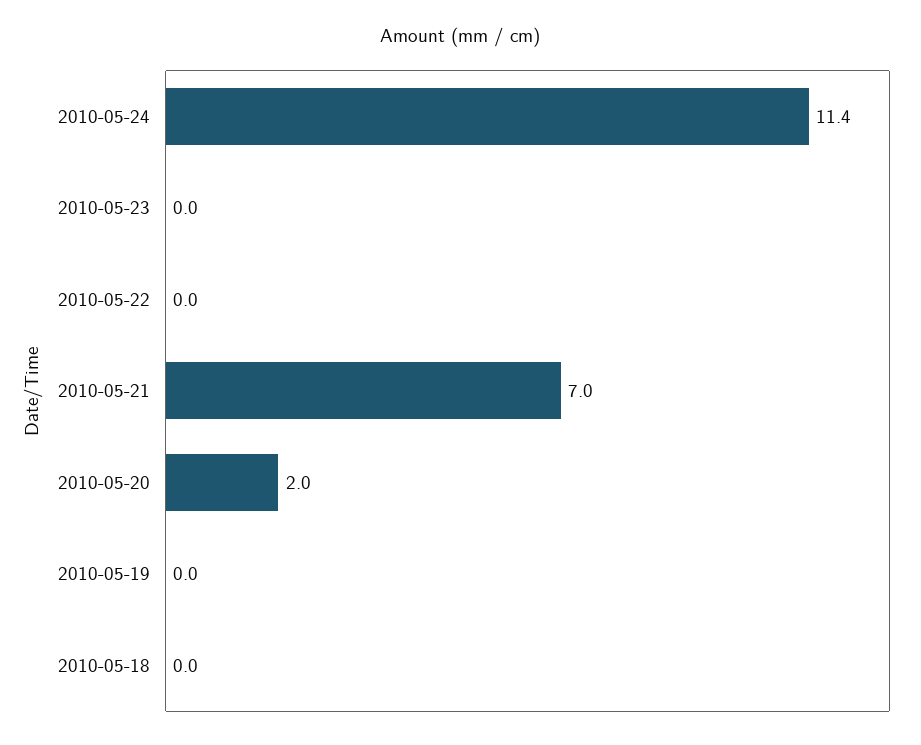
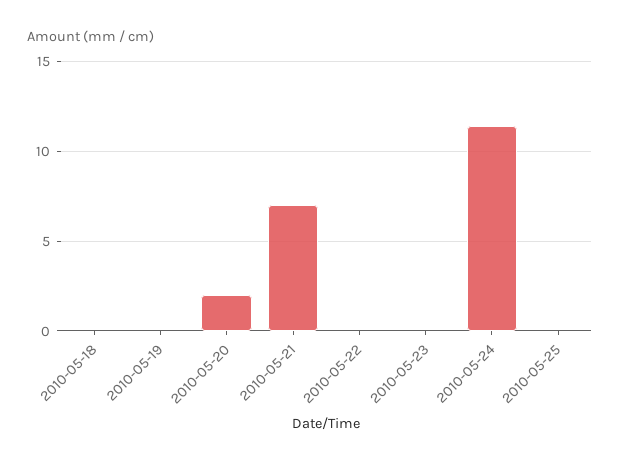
2010-05-25: none -> 0

